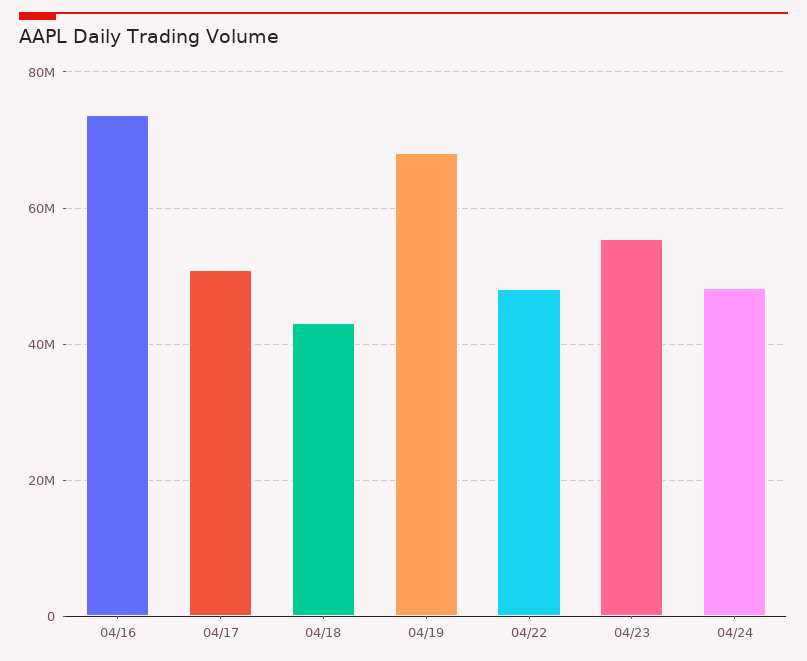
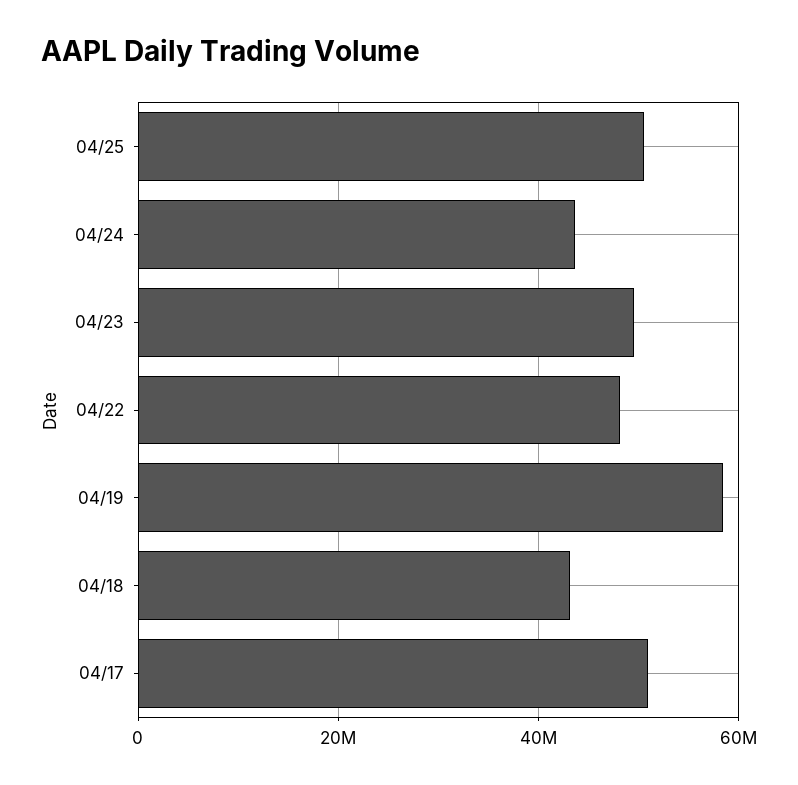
04/16: 74000000 -> none
04/19: 68000000 -> 58000000
04/23: 56000000 -> 50000000
04/24: 48000000 -> 44000000
04/25: none -> 50000000

